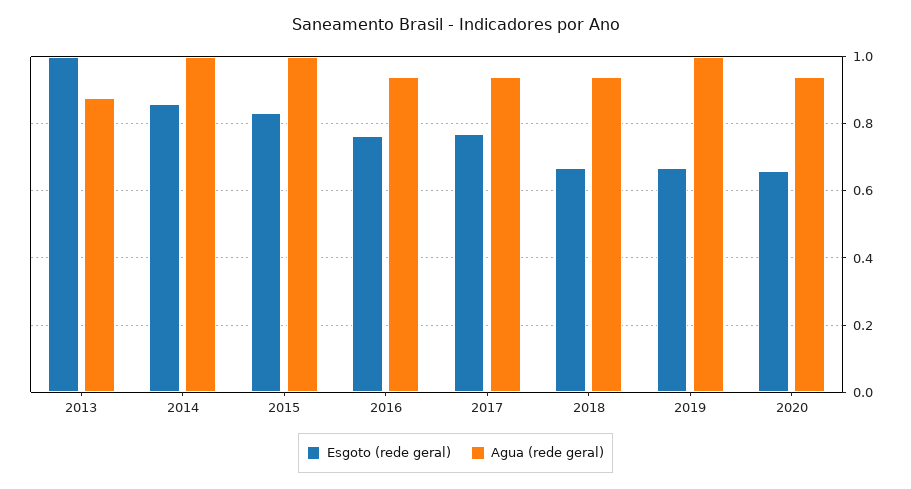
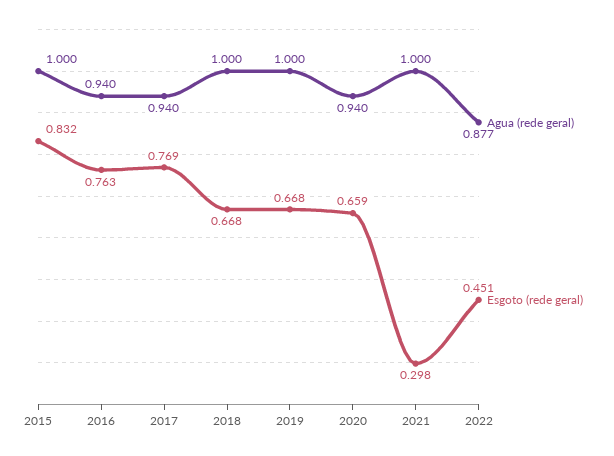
Esgoto (rede geral), 2013: 1 -> none
Agua (rede geral), 2013: 0.88 -> none
Esgoto (rede geral), 2014: 0.86 -> none
Agua (rede geral), 2014: 1 -> none
Agua (rede geral), 2018: 0.94 -> 1
Agua (rede geral), 2021: none -> 1
Esgoto (rede geral), 2021: none -> 0.298
Agua (rede geral), 2022: none -> 0.877
Esgoto (rede geral), 2022: none -> 0.451

